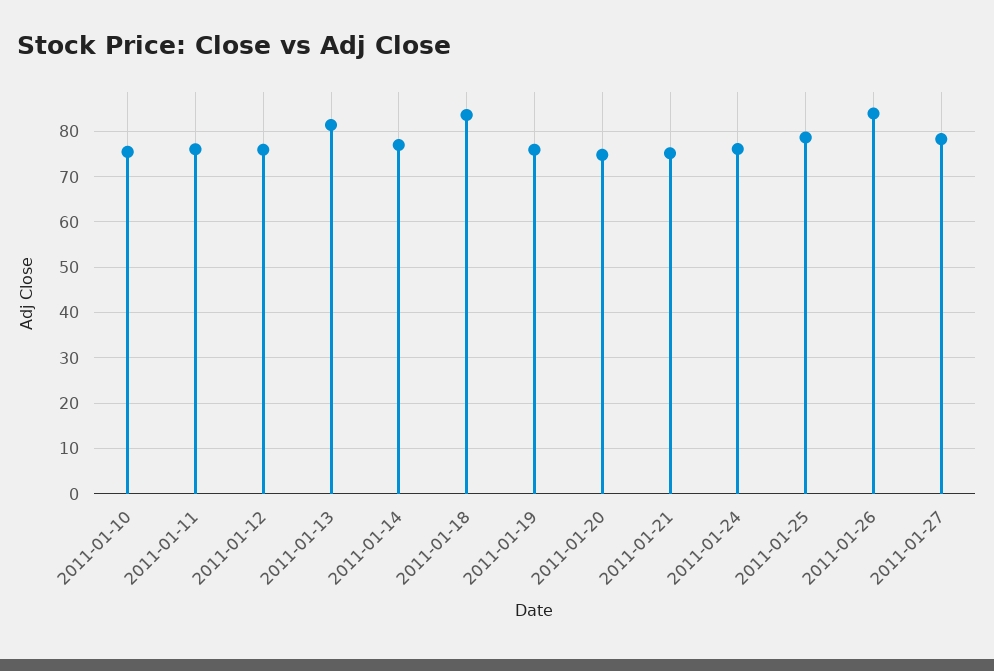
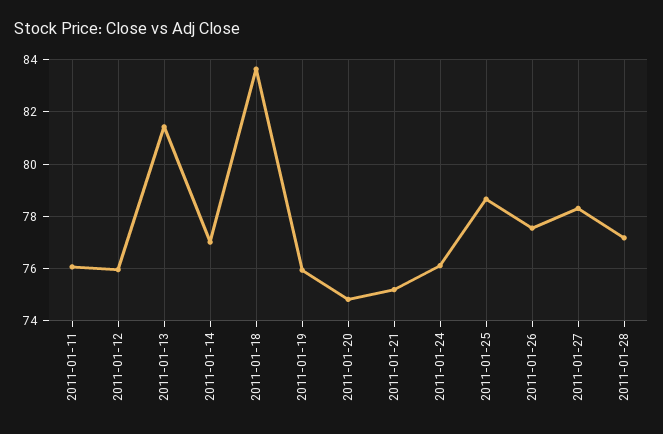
2011-01-10: 76 -> none
2011-01-26: 84 -> 77.5
2011-01-28: none -> 77.25

